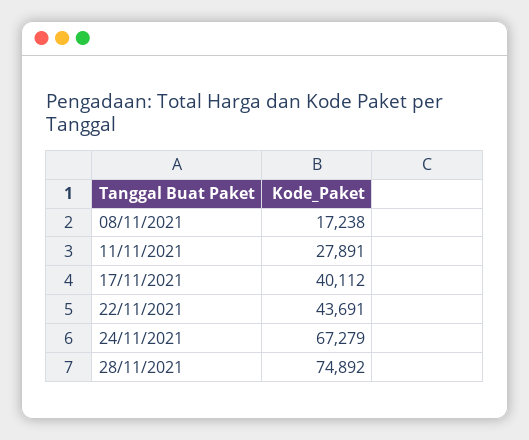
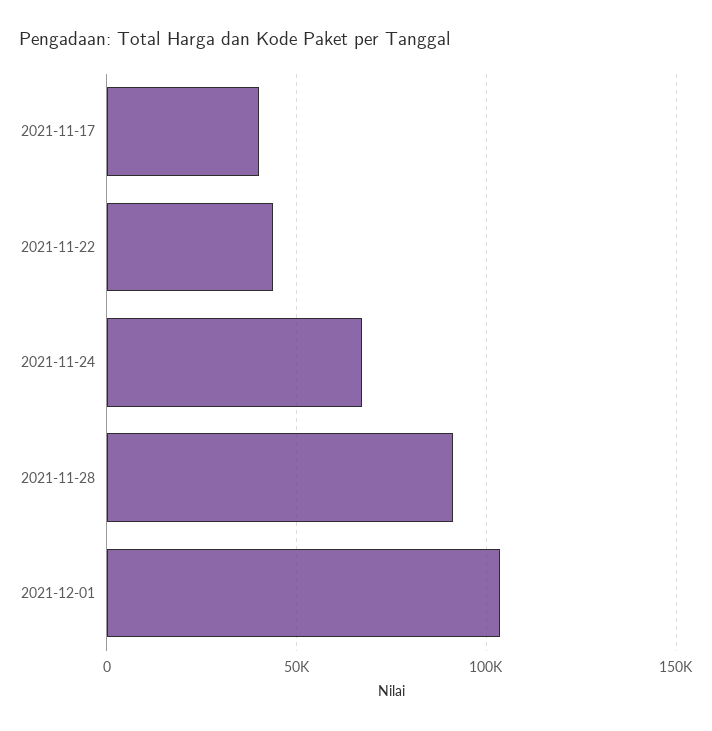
08/11/2021: 17238 -> none
11/11/2021: 27891 -> none
28/11/2021: 74892 -> 90000
2021-12-01: none -> 105000

